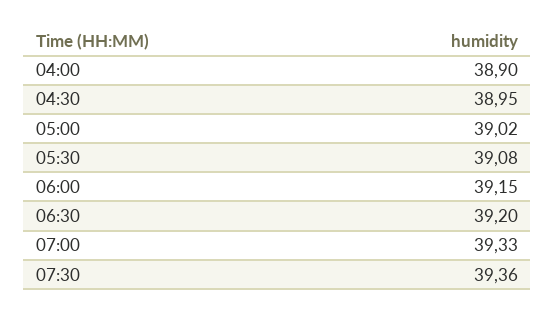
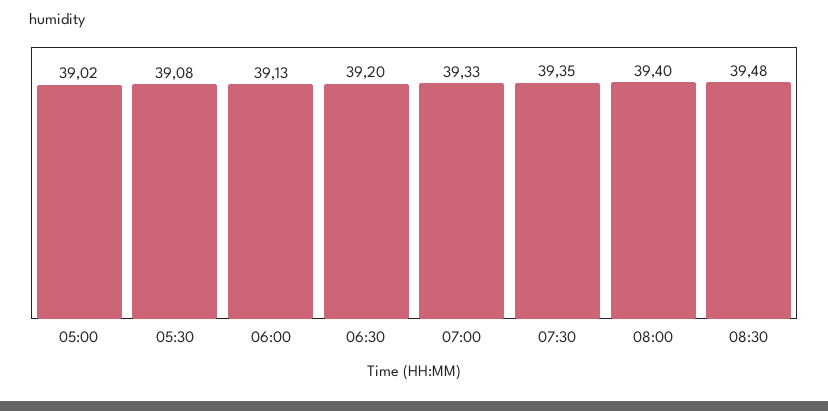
04:00: 38.9 -> none
04:30: 38.95 -> none
06:00: 39.15 -> 39.13
07:30: 39.36 -> 39.35
08:00: none -> 39.4
08:30: none -> 39.48

